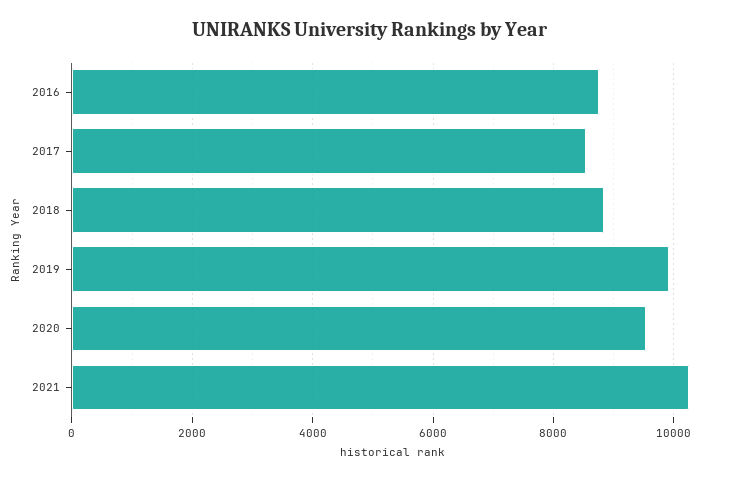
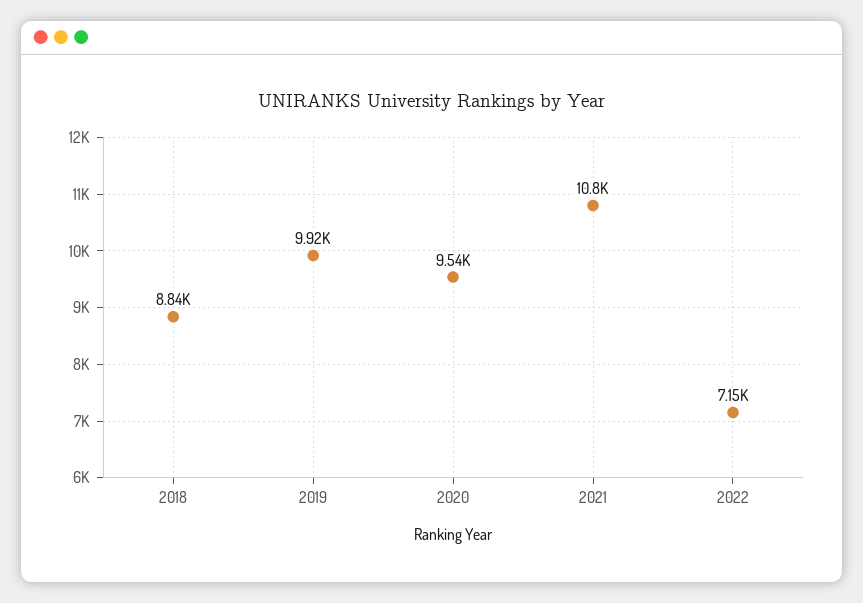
2016: 8800 -> none
2017: 8600 -> none
2021: 10200 -> 10800
2022: none -> 7150

